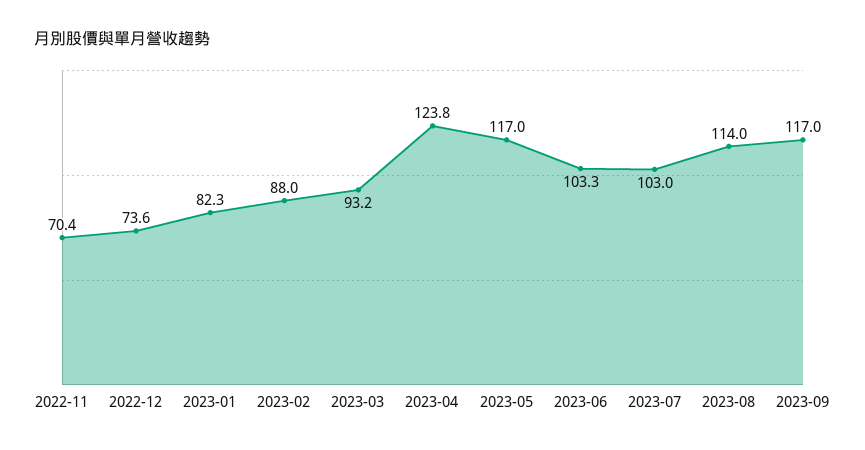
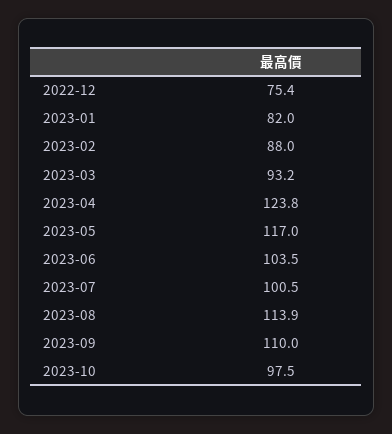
2022-11: 70.4 -> none
2022-12: 73.6 -> 75.4
2023-01: 82.3 -> 82
2023-06: 103.3 -> 103.5
2023-07: 103 -> 100.5
2023-08: 114 -> 113.9
2023-09: 117 -> 110
2023-10: none -> 97.5

